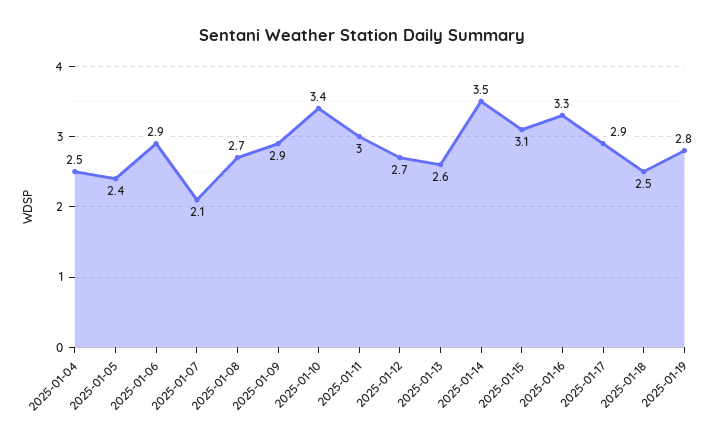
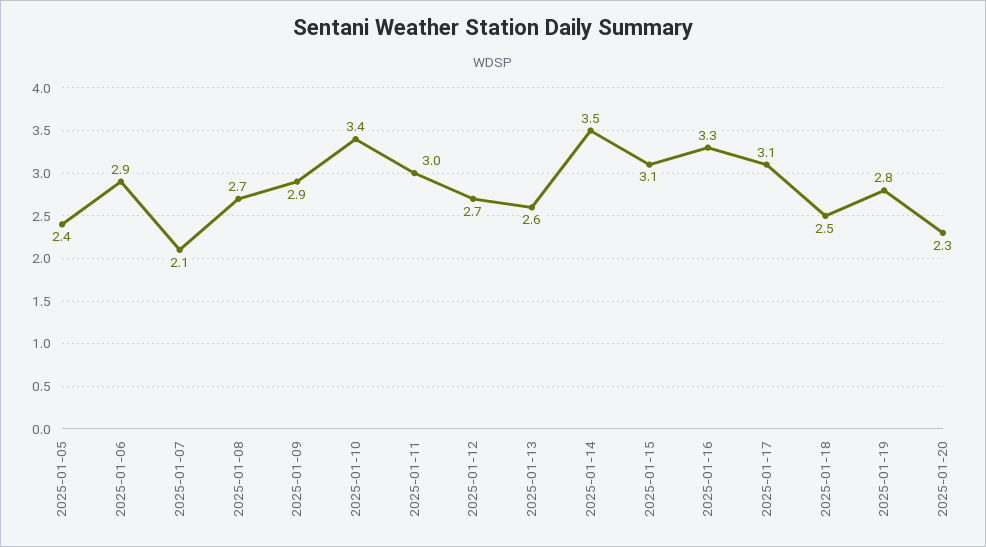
2025-01-04: 2.5 -> none
2025-01-17: 2.9 -> 3.1
2025-01-20: none -> 2.3

